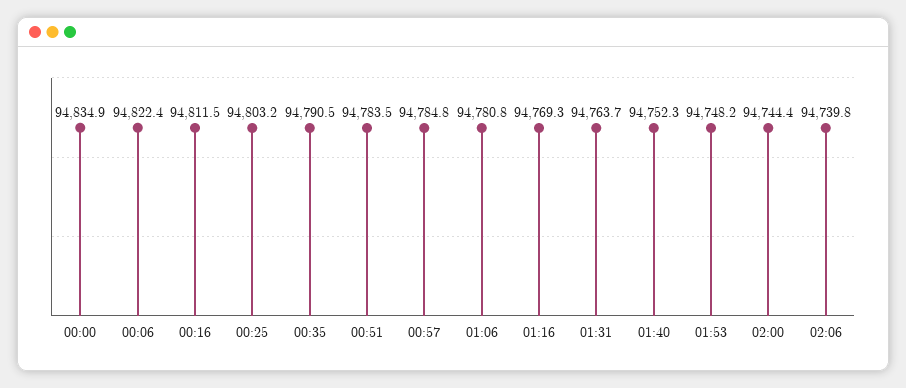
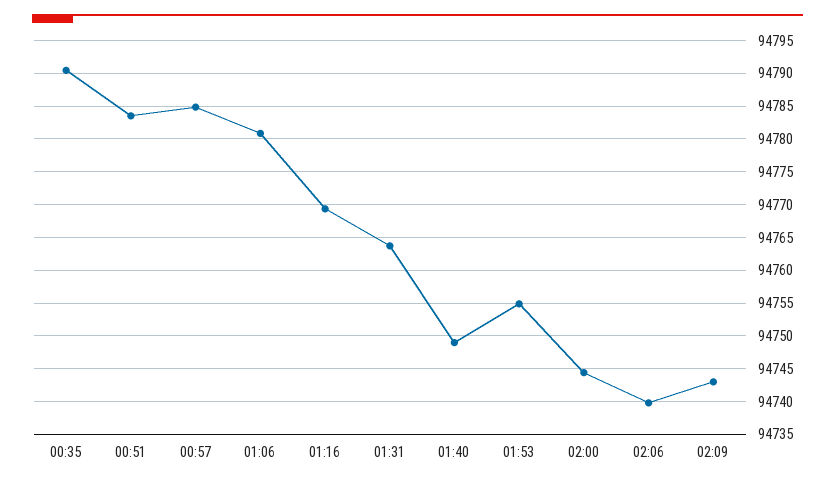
00:00: 94834.9 -> none
00:06: 94822.4 -> none
00:16: 94811.5 -> none
00:25: 94803.2 -> none
01:40: 94752.3 -> 94749
01:53: 94748.2 -> 94755
02:09: none -> 94743

